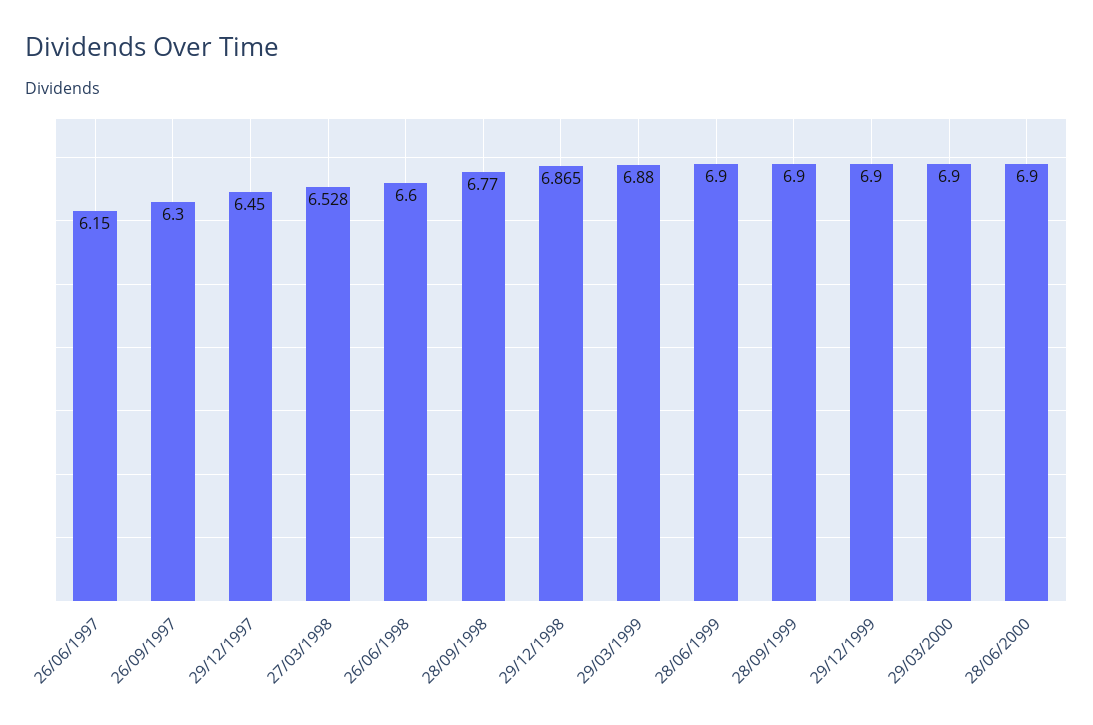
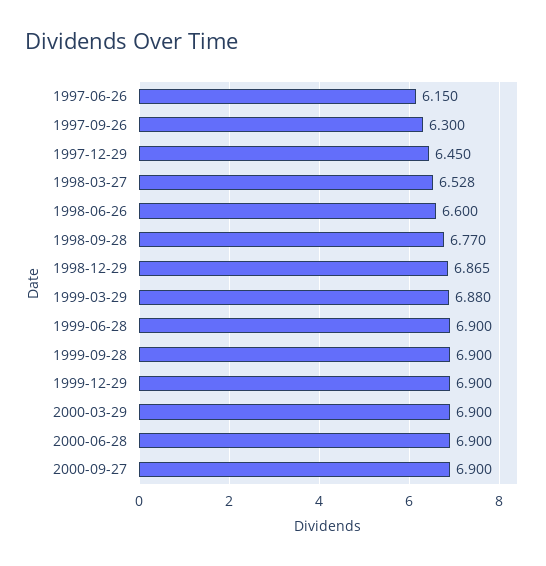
2000-09-27: none -> 6.9

